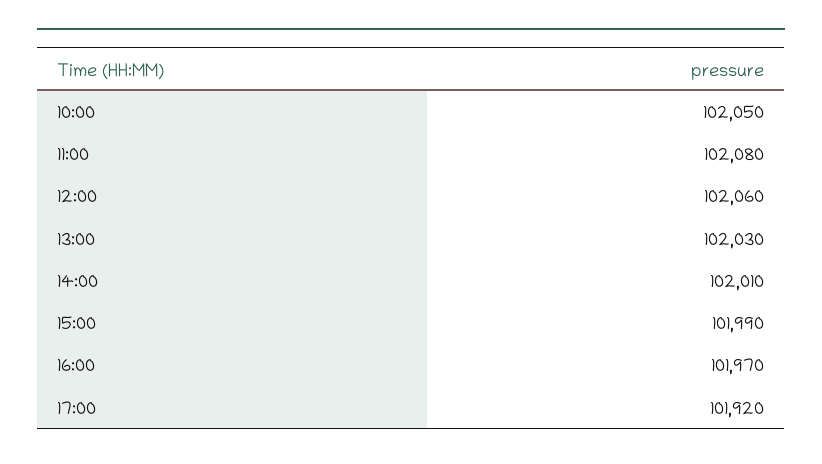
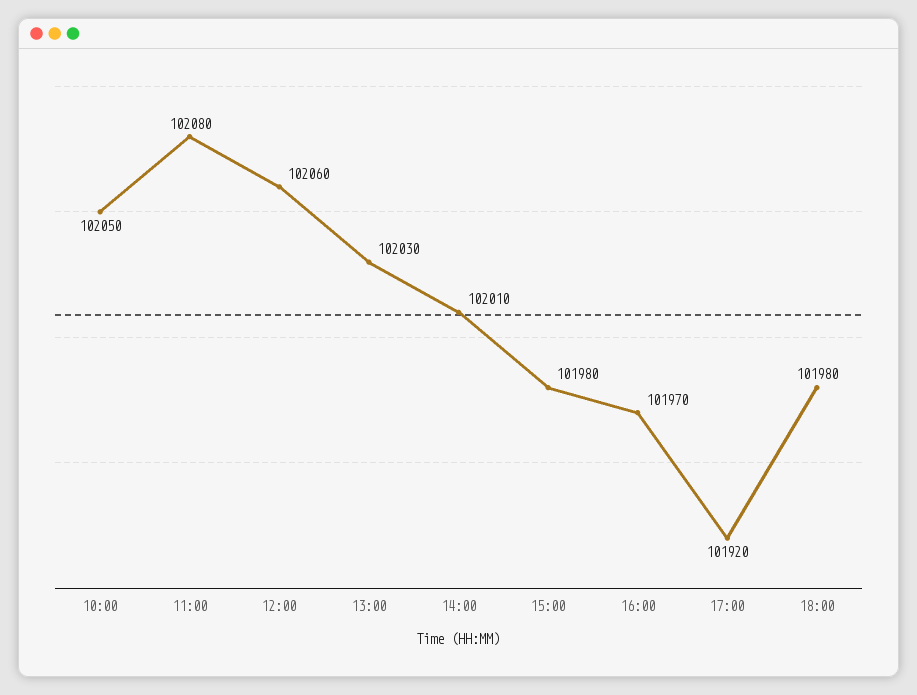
15:00: 101990 -> 101980
18:00: none -> 101980

